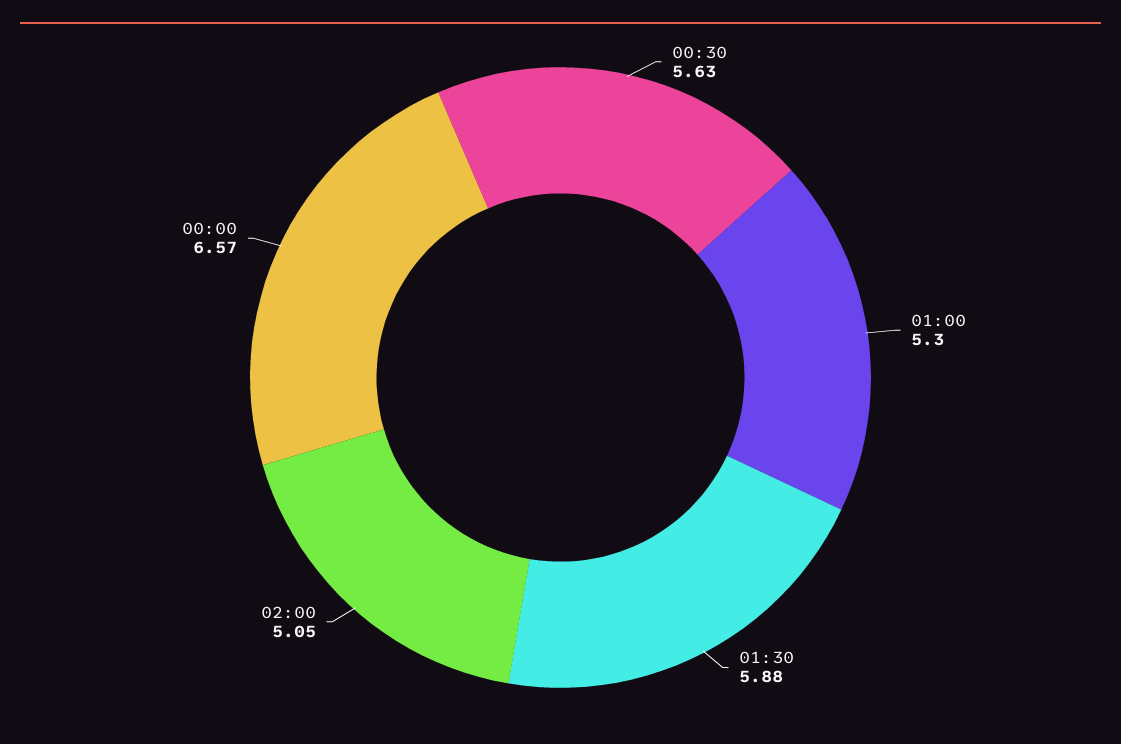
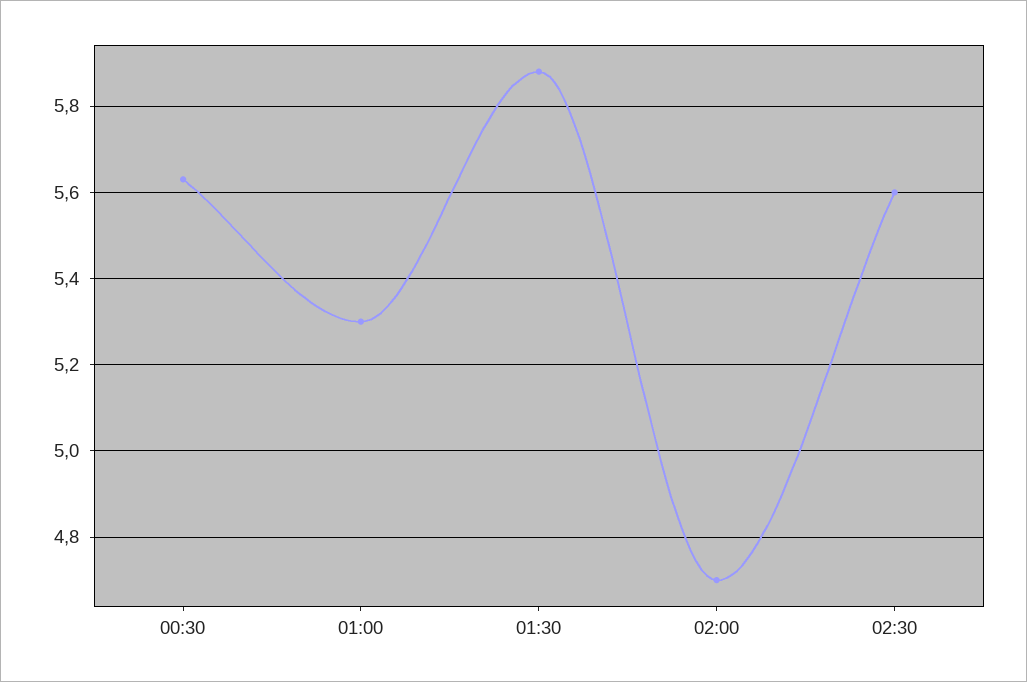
02:00: 5.05 -> 4.7
00:00: 6.57 -> none
02:30: none -> 5.6

